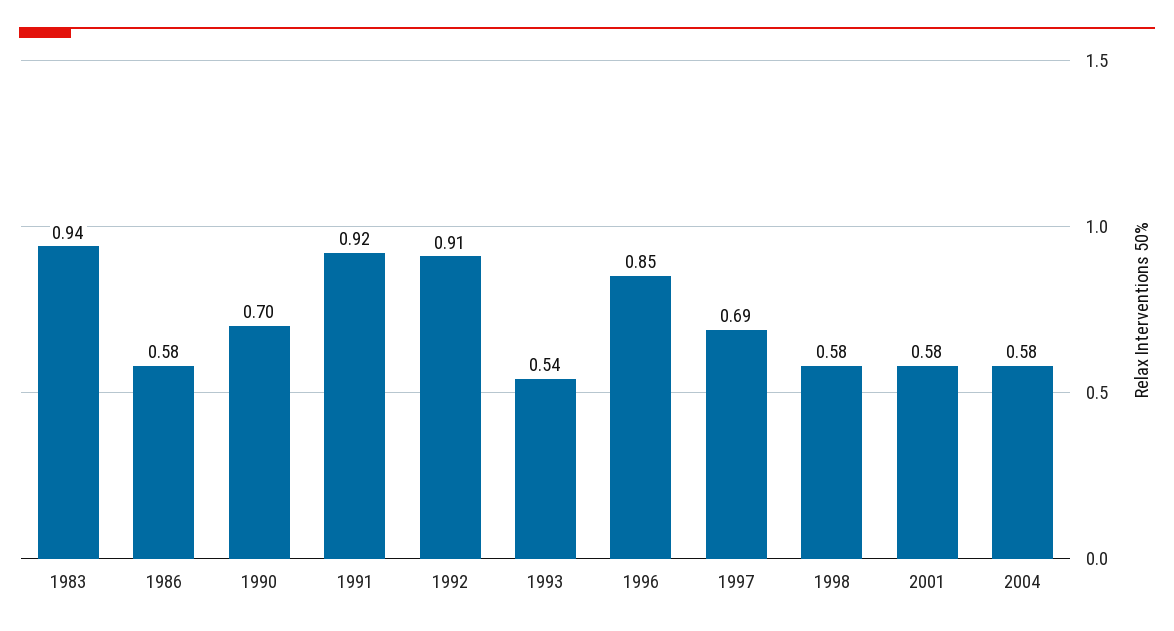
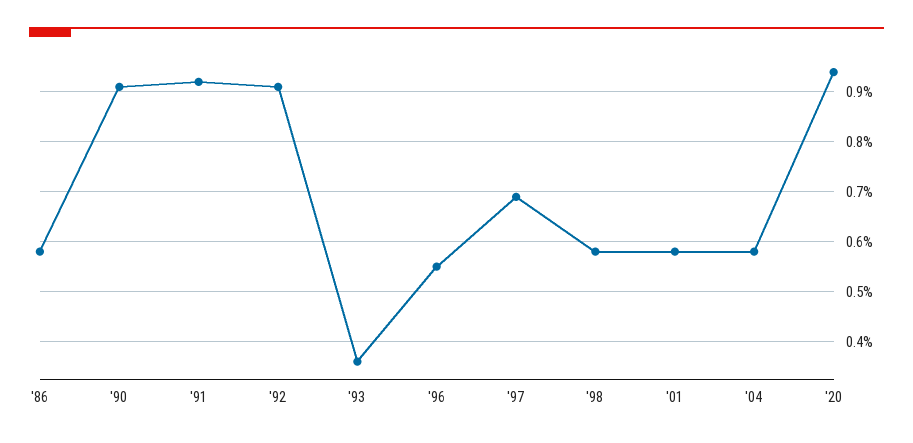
1983: 0.94 -> none
1990: 0.7 -> 0.9
1993: 0.54 -> 0.35
1996: 0.85 -> 0.55
'20: none -> 0.95

